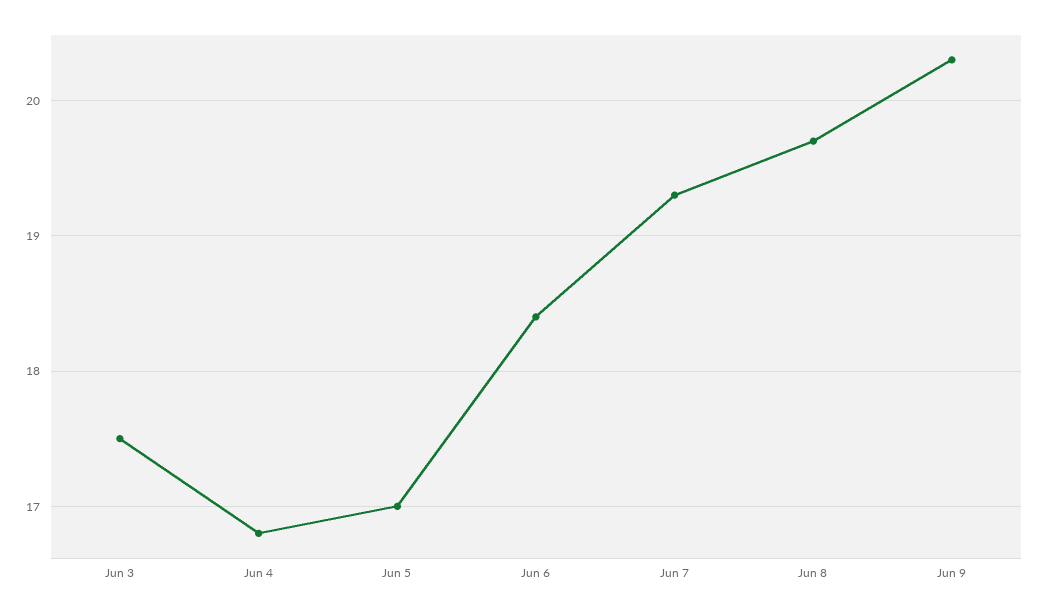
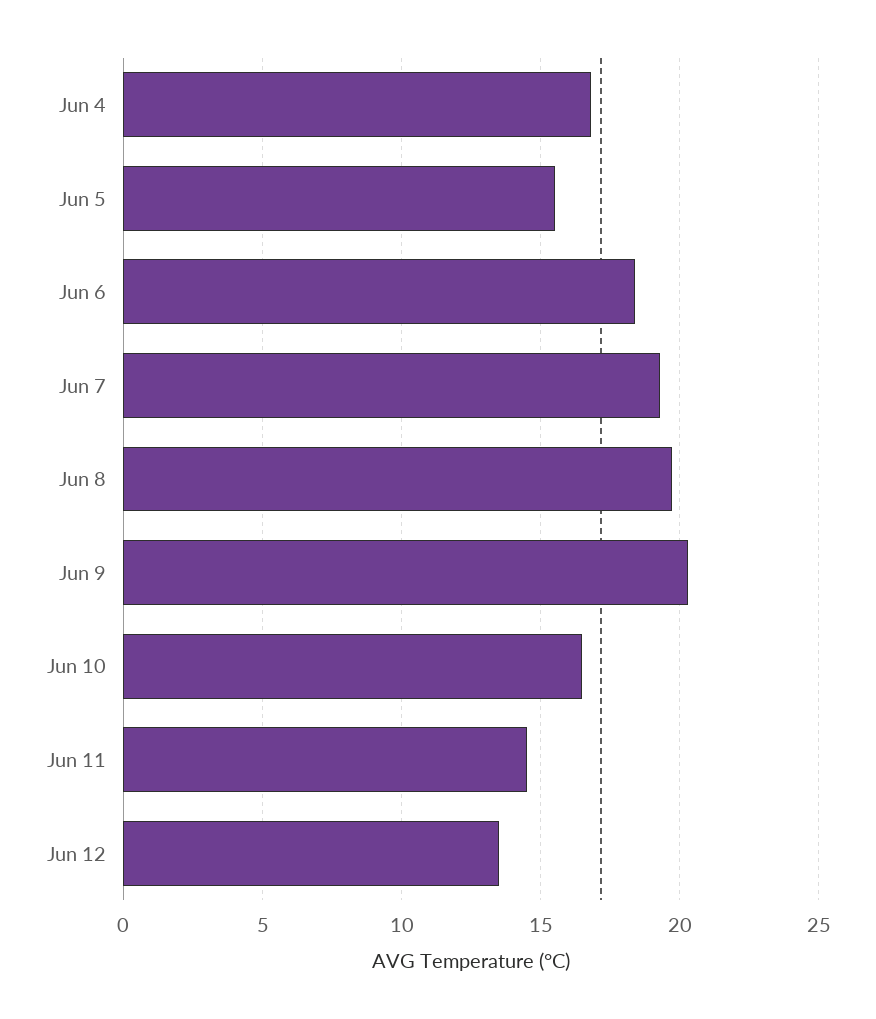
Jun 3: 17.5 -> none
Jun 5: 17 -> 15.5
Jun 10: none -> 16.5
Jun 11: none -> 14.5
Jun 12: none -> 13.5

